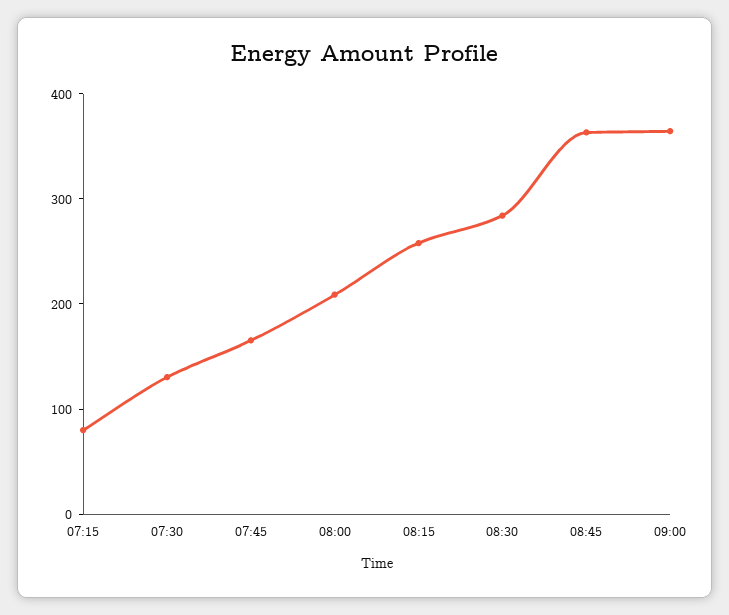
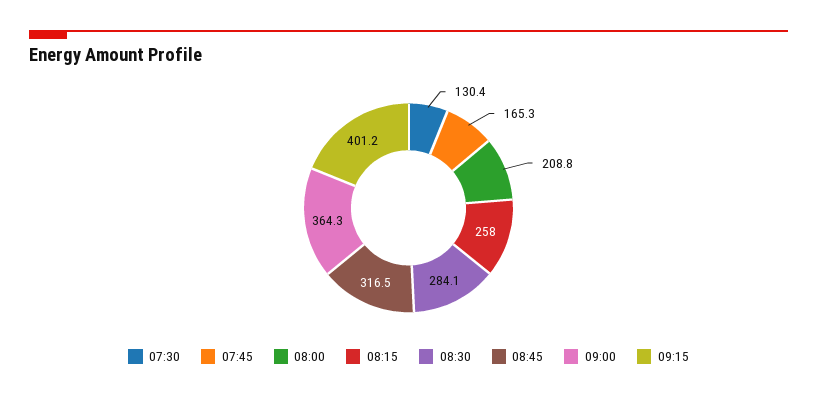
07:15: 80 -> none
08:45: 360 -> 316.5
09:15: none -> 401.2

